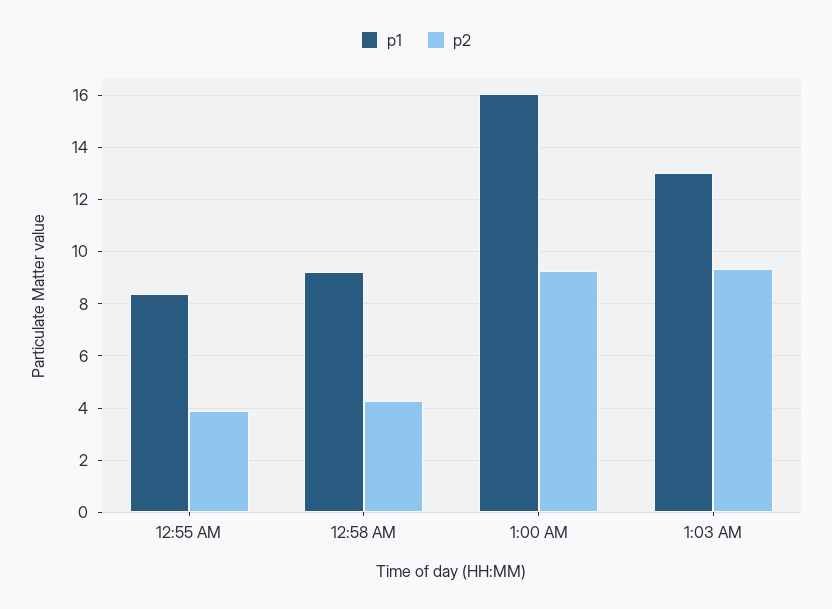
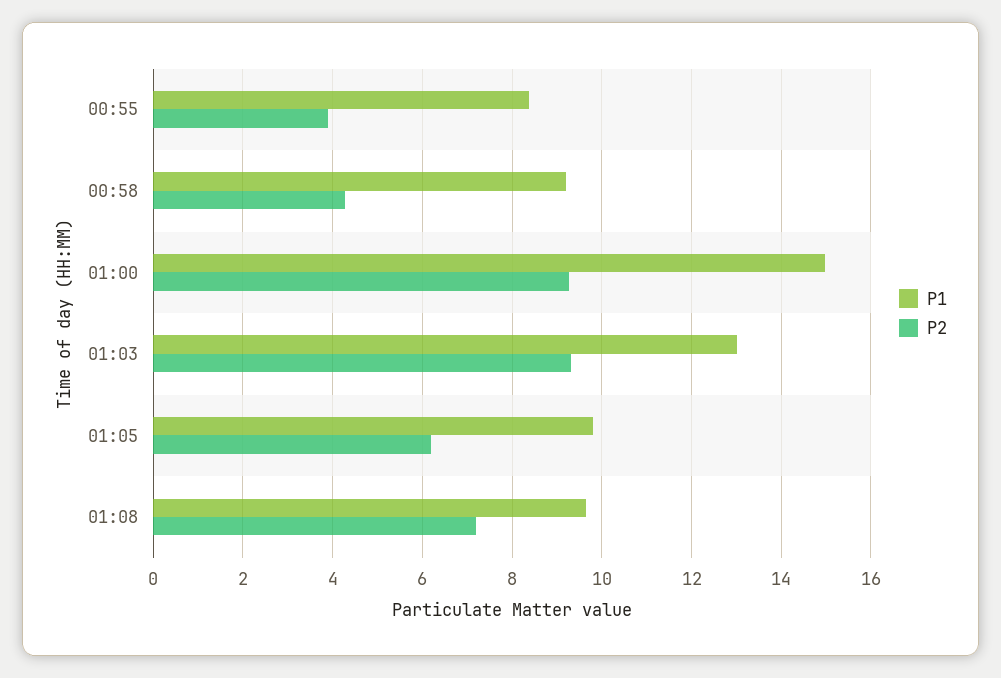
p1, 1:00 AM: 16 -> 15
p1, 01:05: none -> 9.8
p2, 01:05: none -> 6.2
p1, 01:08: none -> 9.6
p2, 01:08: none -> 7.2

